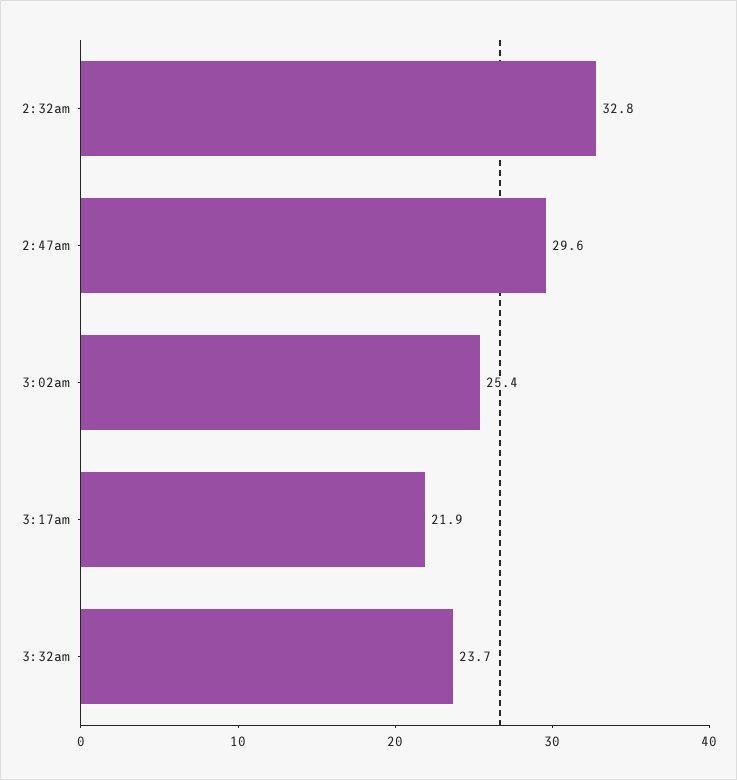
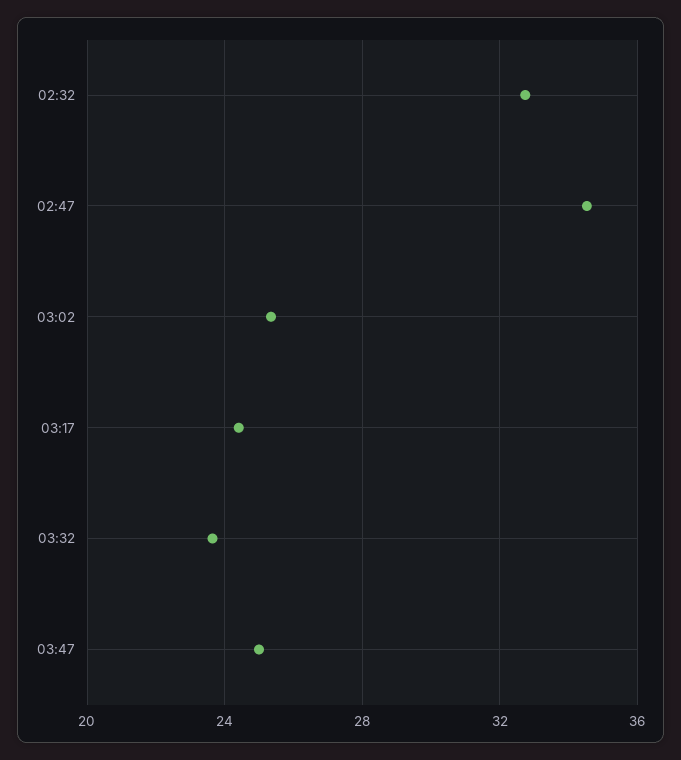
2:47am: 29.6 -> 34.5
3:17am: 21.9 -> 24.5
03:47: none -> 25

